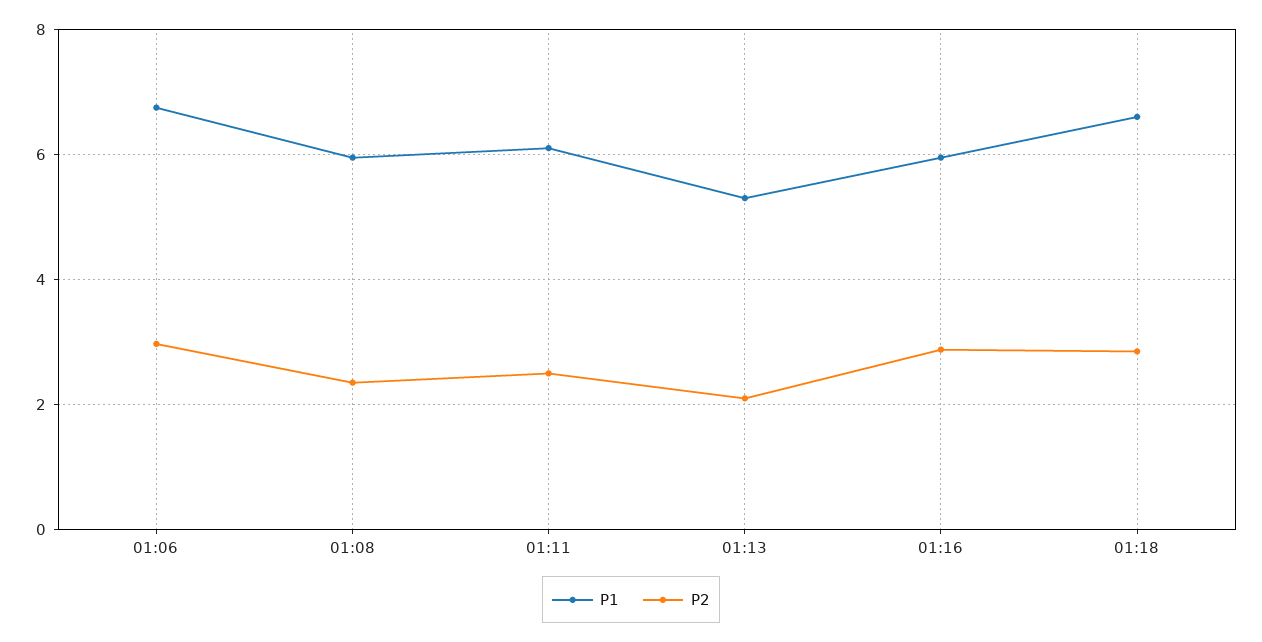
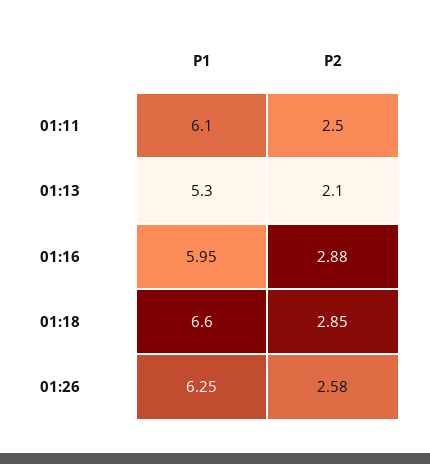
P1, 01:06: 6.8 -> none
P2, 01:06: 3 -> none
P1, 01:08: 6 -> none
P2, 01:08: 2.4 -> none
P1, 01:26: none -> 6.25
P2, 01:26: none -> 2.58

